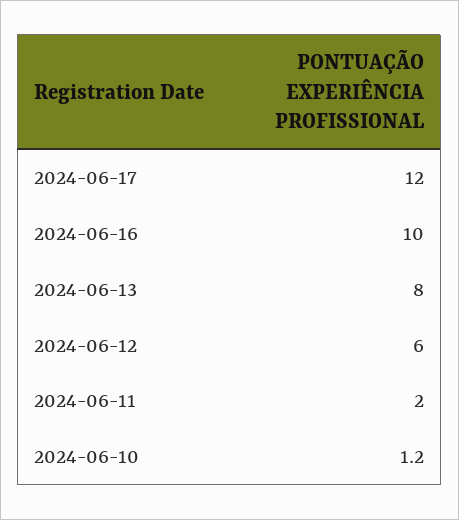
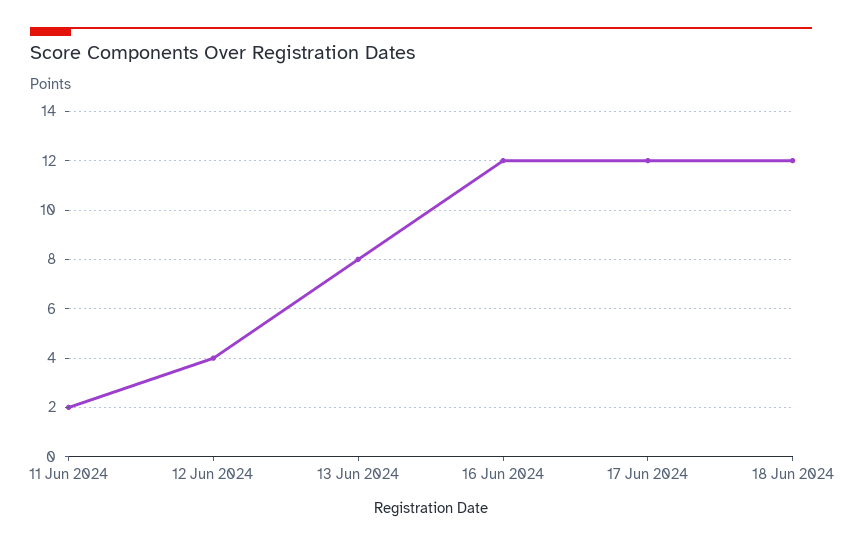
2024-06-16: 10 -> 12
2024-06-12: 6 -> 4
2024-06-10: 1.2 -> none
18 Jun 2024: none -> 12

